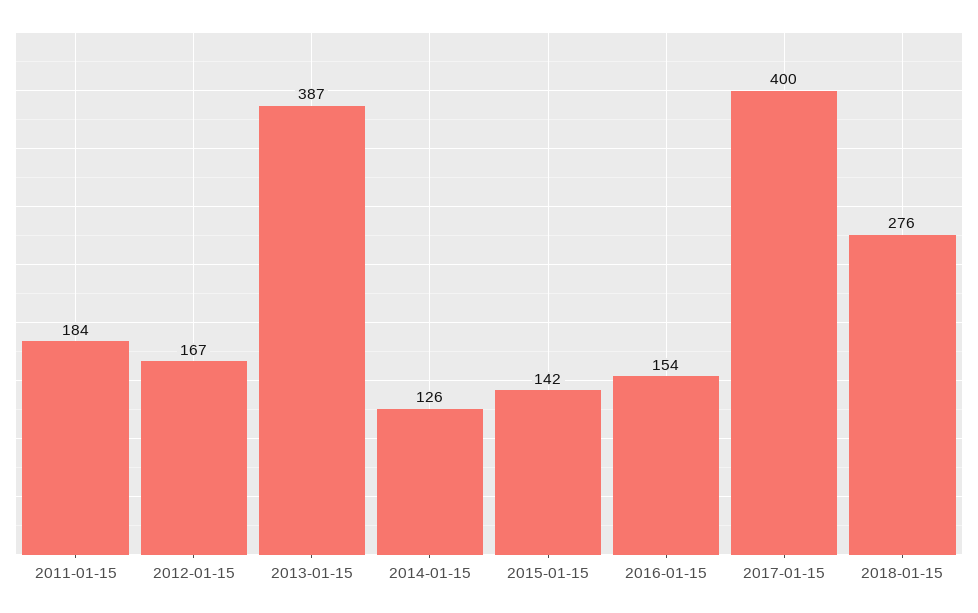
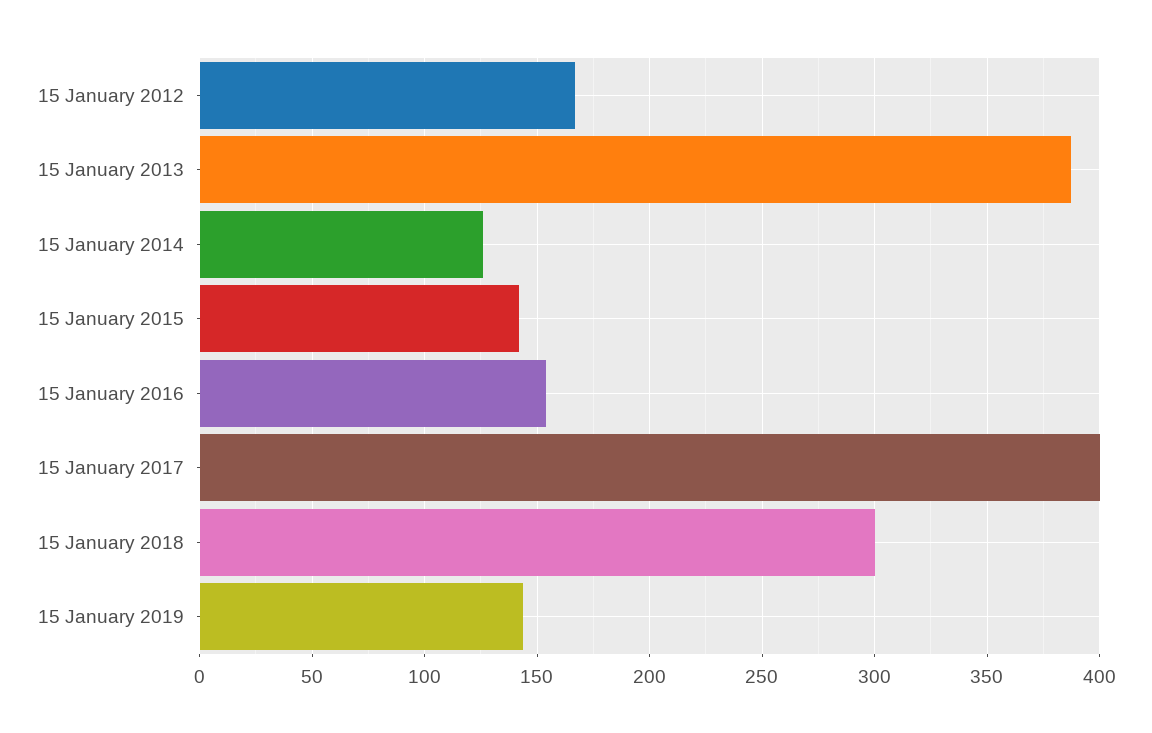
2011-01-15: 184 -> none
2018-01-15: 276 -> 300
15 January 2019: none -> 145

